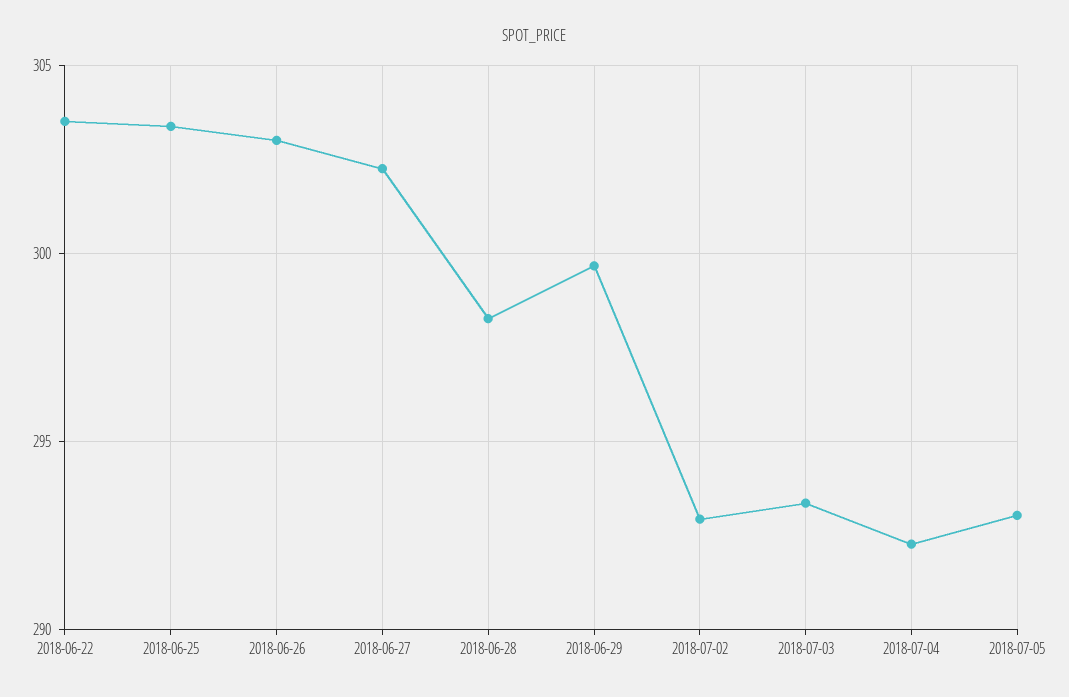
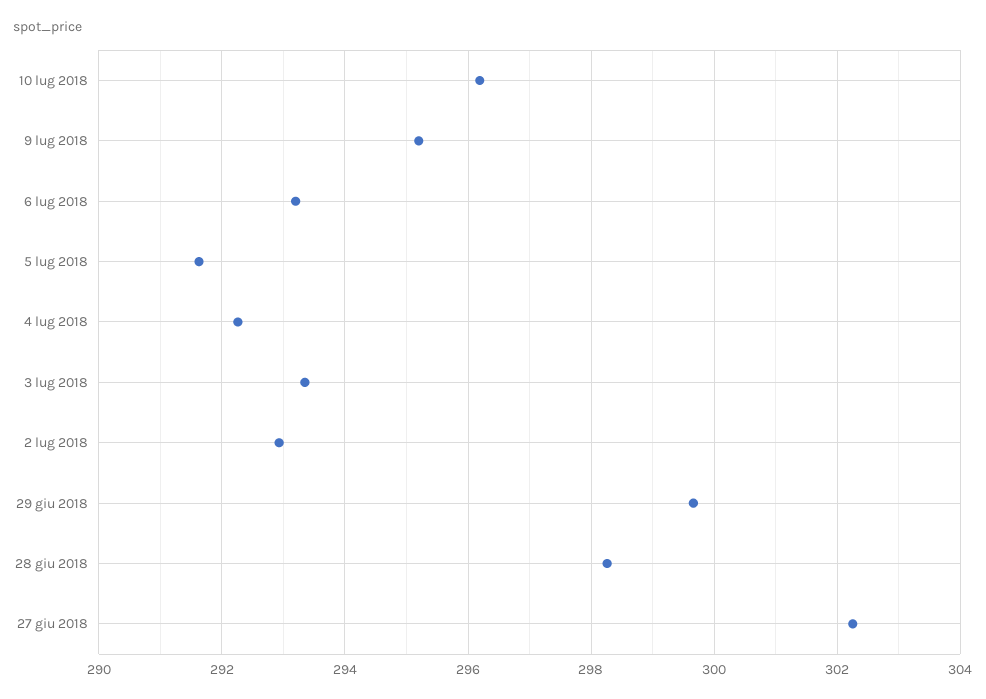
2018-06-22: 303.5 -> none
2018-06-25: 303.5 -> none
2018-06-26: 303 -> none
2018-07-05: 293 -> 291.6
10 lug 2018: none -> 296.2
9 lug 2018: none -> 295.2
6 lug 2018: none -> 293.2

